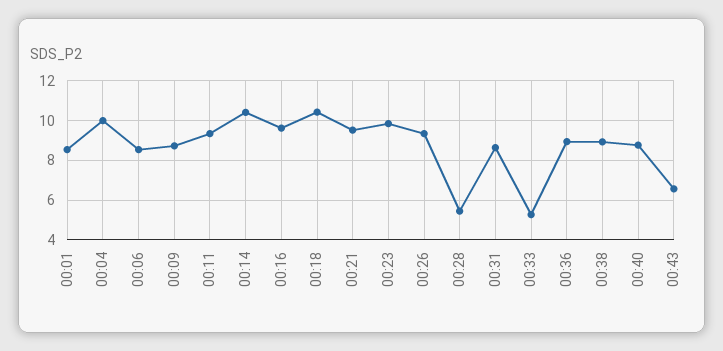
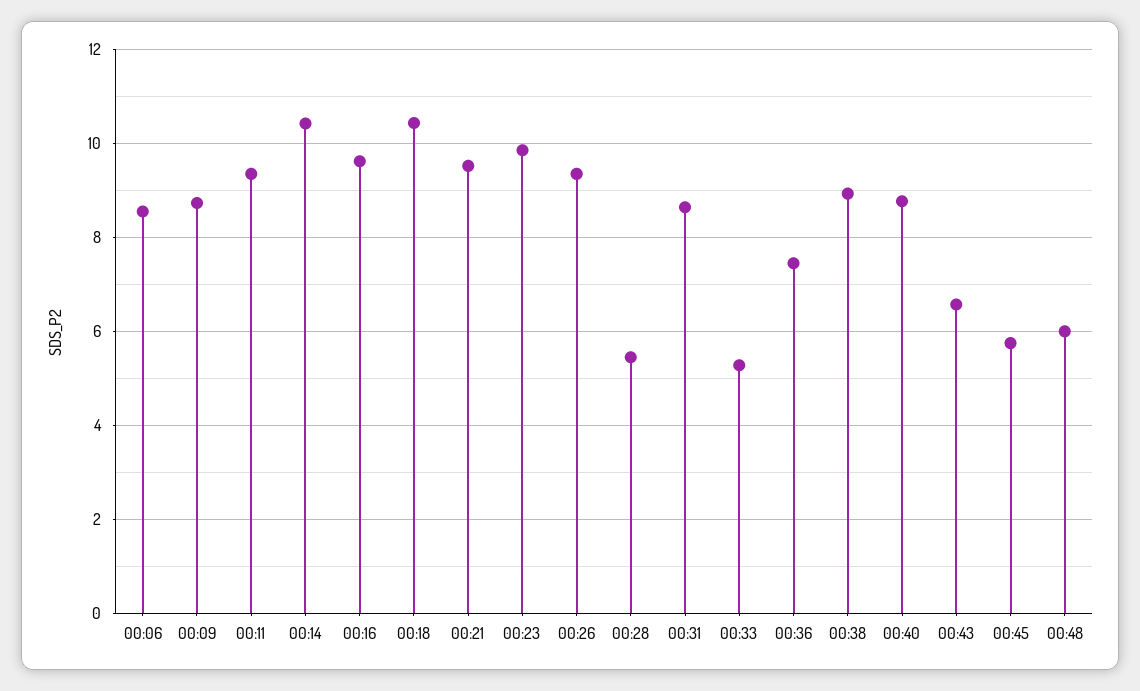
00:01: 8.5 -> none
00:04: 10 -> none
00:36: 9 -> 7.4
00:45: none -> 5.8
00:48: none -> 6

